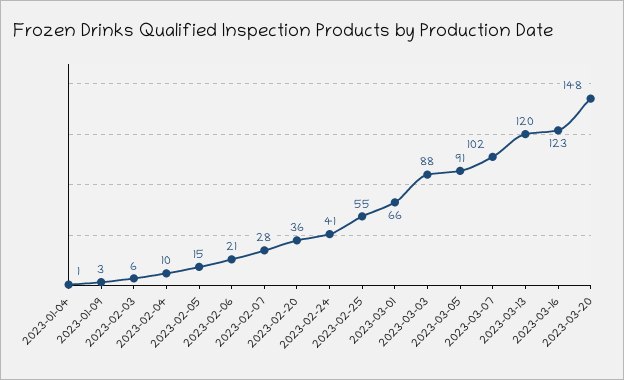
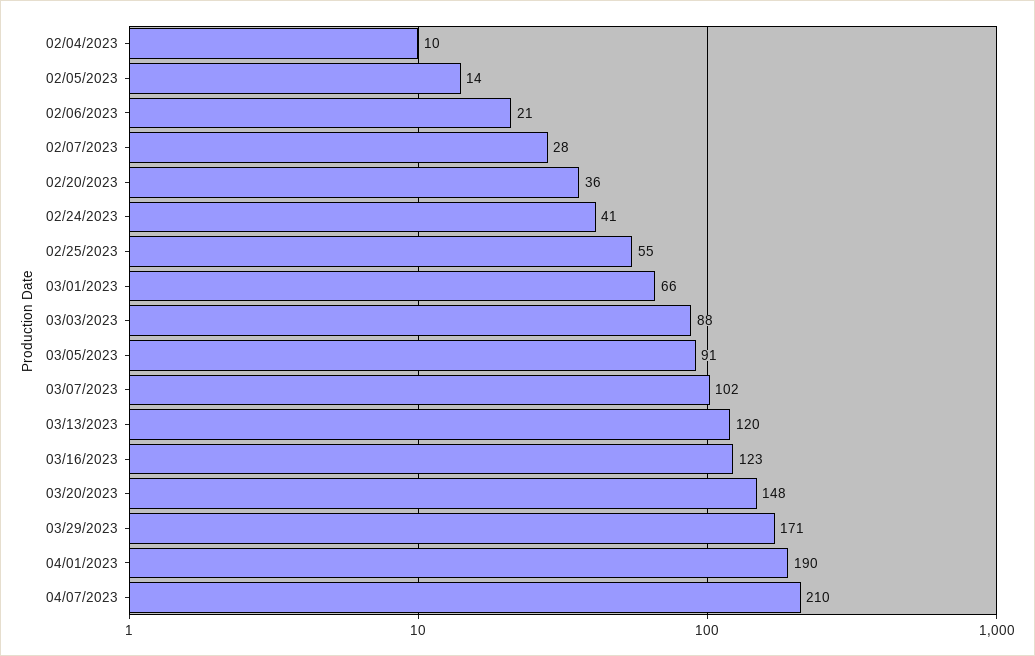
2023-01-04: 1 -> none
2023-01-09: 3 -> none
2023-02-03: 6 -> none
2023-02-05: 15 -> 14
03/29/2023: none -> 171
04/01/2023: none -> 190
04/07/2023: none -> 210

